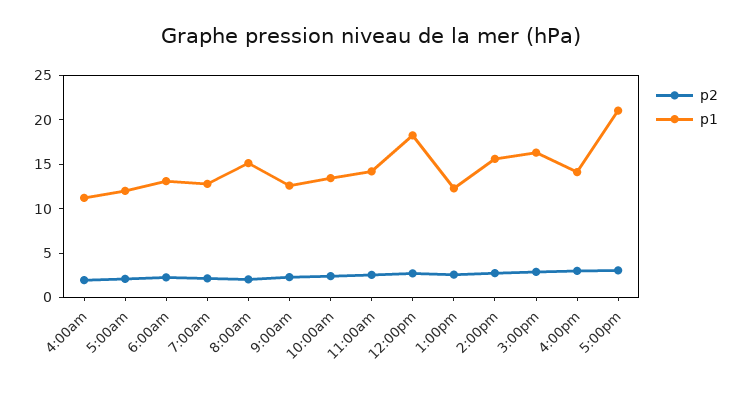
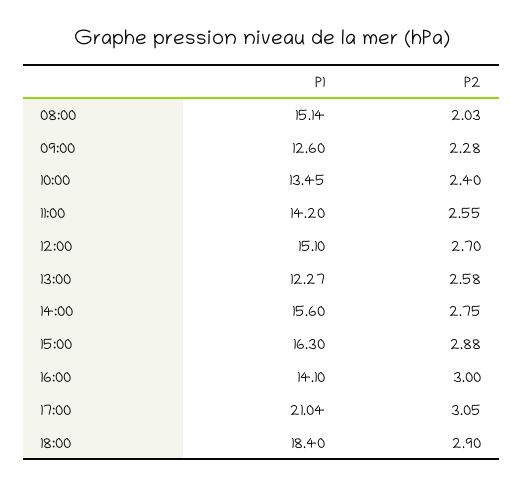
p2, 4:00am: 2 -> none
p1, 4:00am: 11 -> none
p2, 5:00am: 2 -> none
p1, 5:00am: 12 -> none
p2, 6:00am: 2 -> none
p1, 6:00am: 13 -> none
p2, 7:00am: 2 -> none
p1, 7:00am: 13 -> none
p1, 12:00pm: 18 -> 15.1
p1, 18:00: none -> 18.4
p2, 18:00: none -> 2.9

